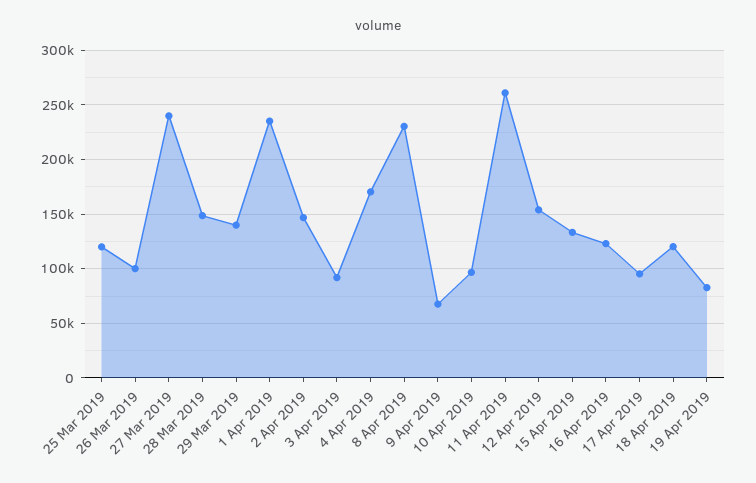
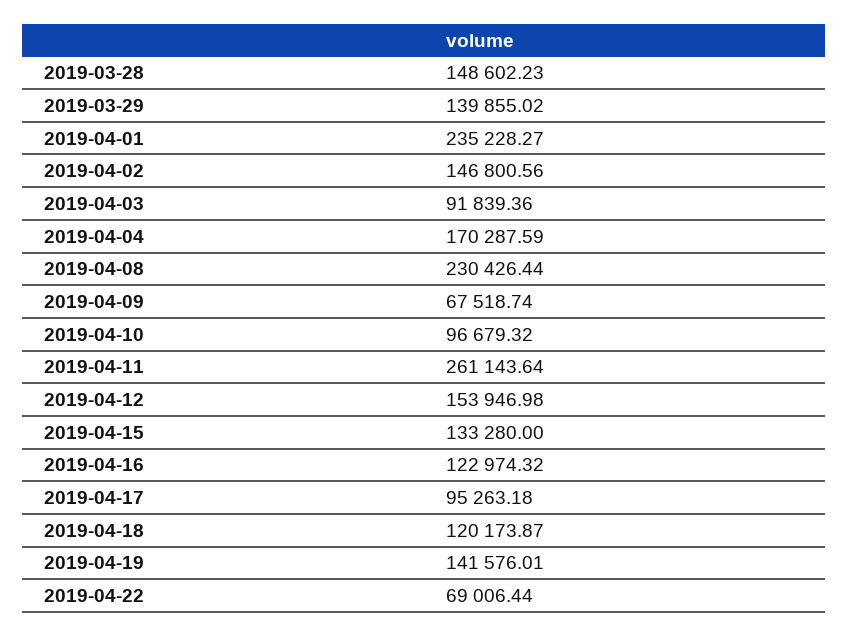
25 Mar 2019: 120000 -> none
26 Mar 2019: 100000 -> none
27 Mar 2019: 240000 -> none
19 Apr 2019: 80000 -> 141576.01
2019-04-22: none -> 69006.44

